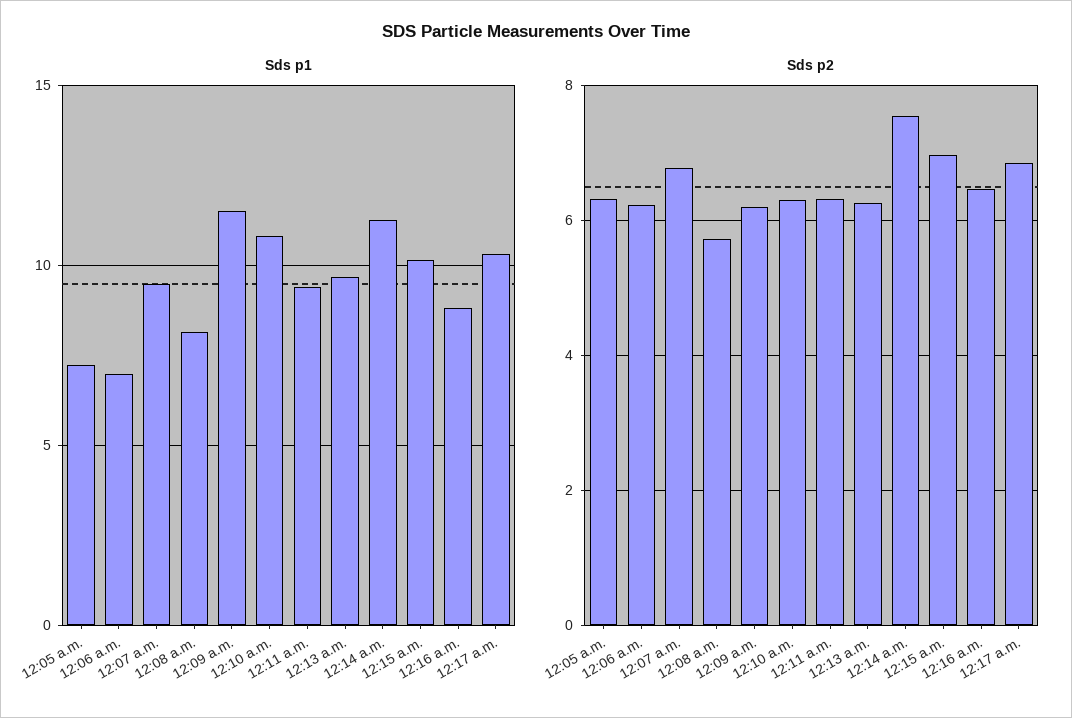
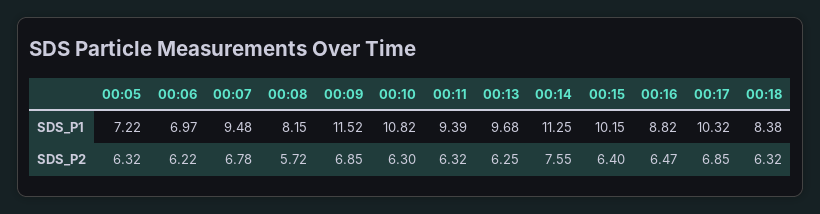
Sds p2, 12:09 a.m.: 6.2 -> 6.85
Sds p2, 12:15 a.m.: 7 -> 6.4
Sds p1, 00:18: none -> 8.38
Sds p2, 00:18: none -> 6.32

